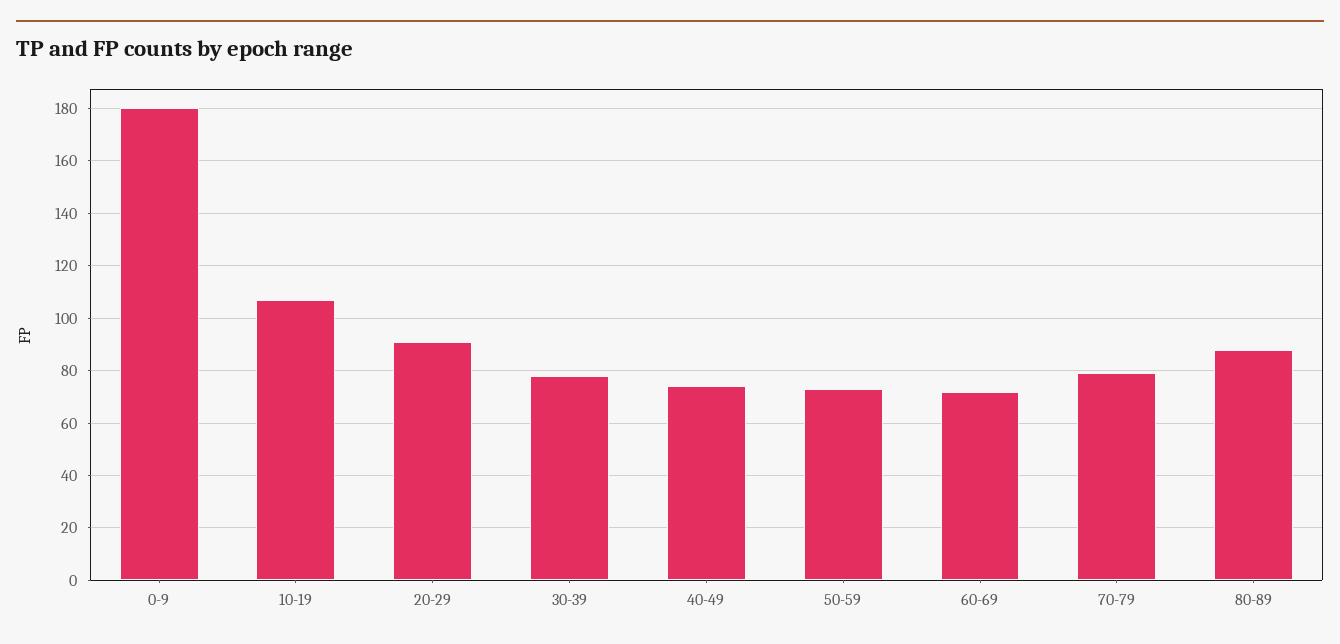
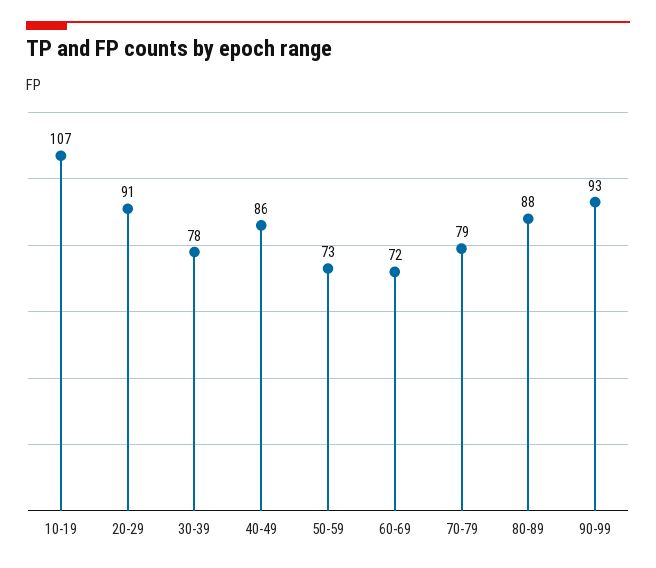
0-9: 180 -> none
40-49: 75 -> 86
90-99: none -> 93

